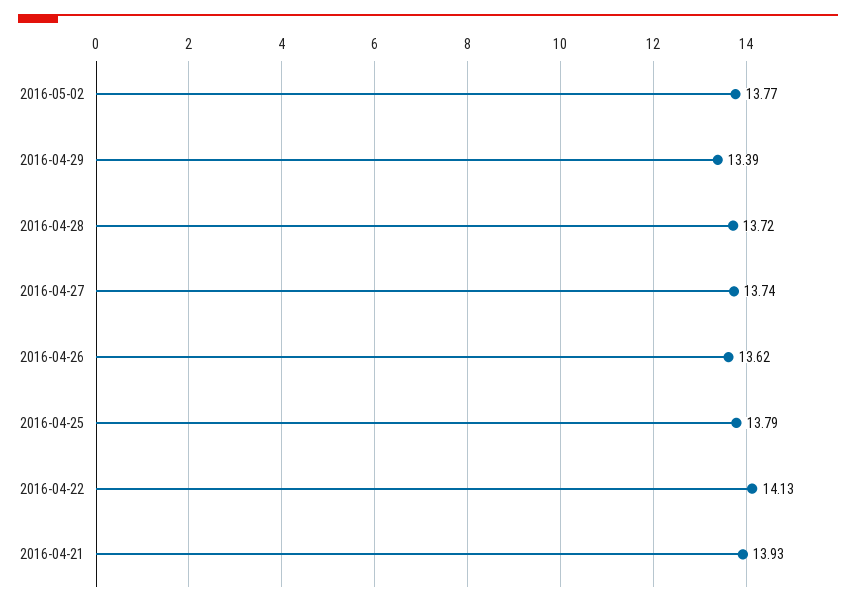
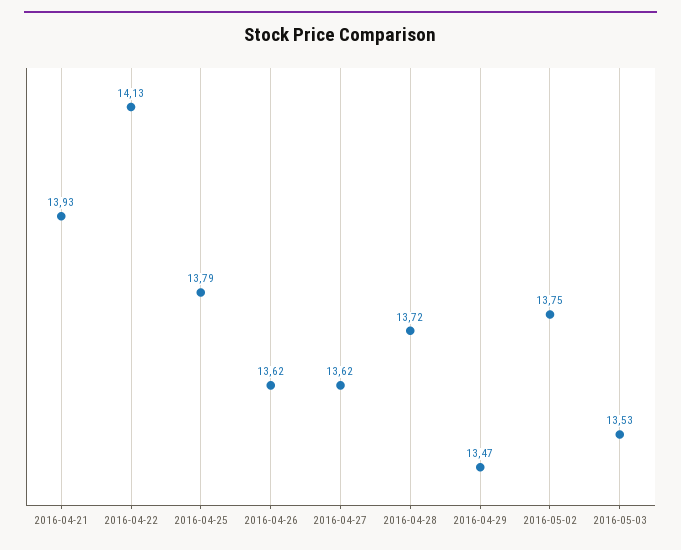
2016-05-02: 13.77 -> 13.75
2016-04-29: 13.39 -> 13.47
2016-04-27: 13.74 -> 13.62
2016-05-03: none -> 13.53

